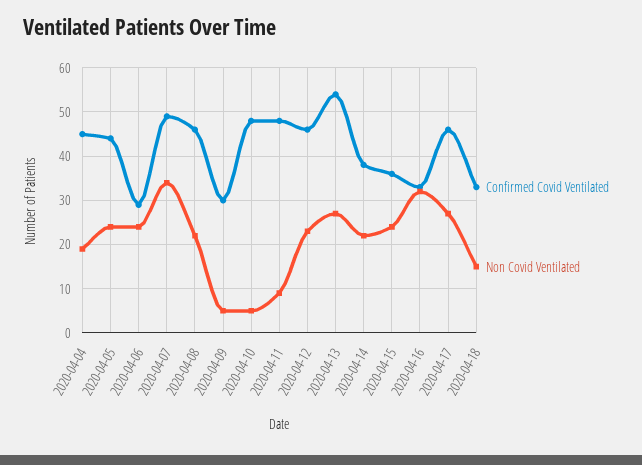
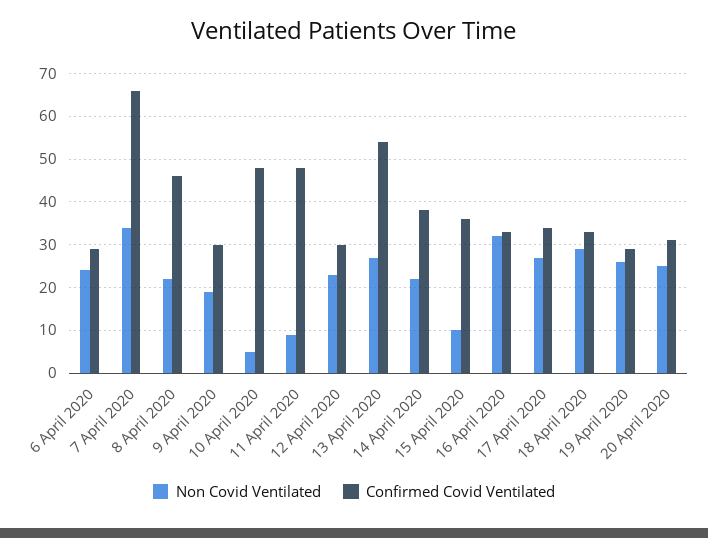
Confirmed Covid Ventilated, 2020-04-04: 45 -> none
Non Covid Ventilated, 2020-04-04: 20 -> none
Confirmed Covid Ventilated, 2020-04-05: 45 -> none
Non Covid Ventilated, 2020-04-05: 25 -> none
Confirmed Covid Ventilated, 2020-04-07: 50 -> 65
Non Covid Ventilated, 2020-04-09: 5 -> 20
Confirmed Covid Ventilated, 2020-04-12: 45 -> 30
Non Covid Ventilated, 2020-04-15: 25 -> 10
Confirmed Covid Ventilated, 2020-04-17: 45 -> 35
Non Covid Ventilated, 2020-04-18: 15 -> 30
Non Covid Ventilated, 19 April 2020: none -> 25
Confirmed Covid Ventilated, 19 April 2020: none -> 30
Non Covid Ventilated, 20 April 2020: none -> 25
Confirmed Covid Ventilated, 20 April 2020: none -> 30

